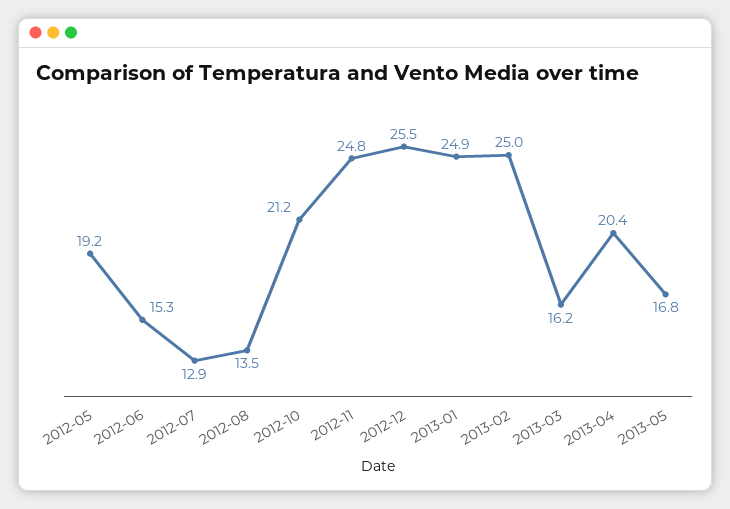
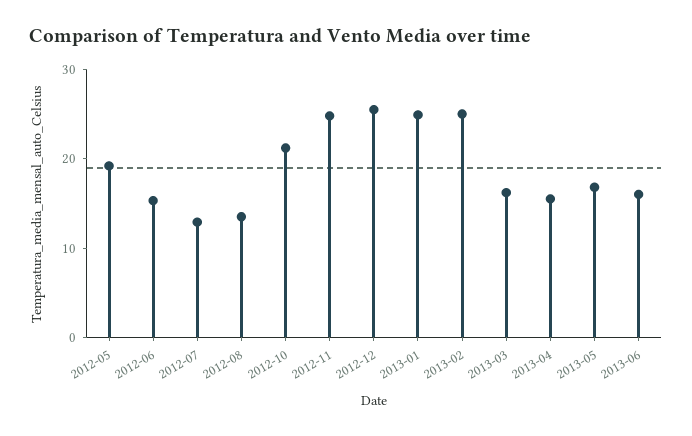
2013-04: 20.4 -> 16
2013-06: none -> 16

